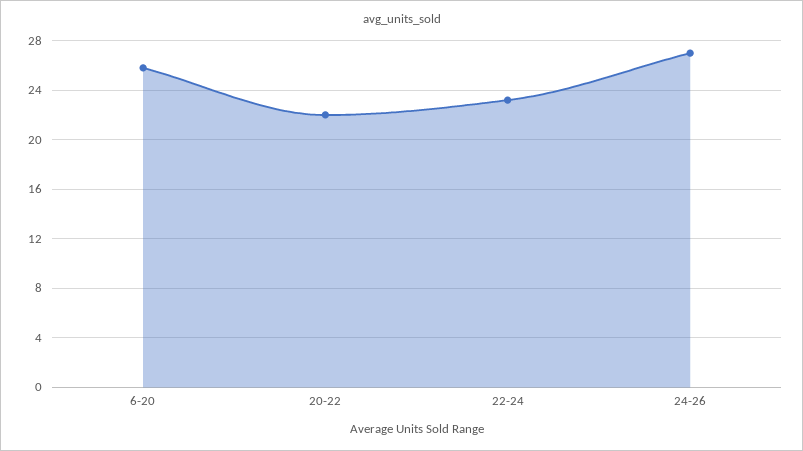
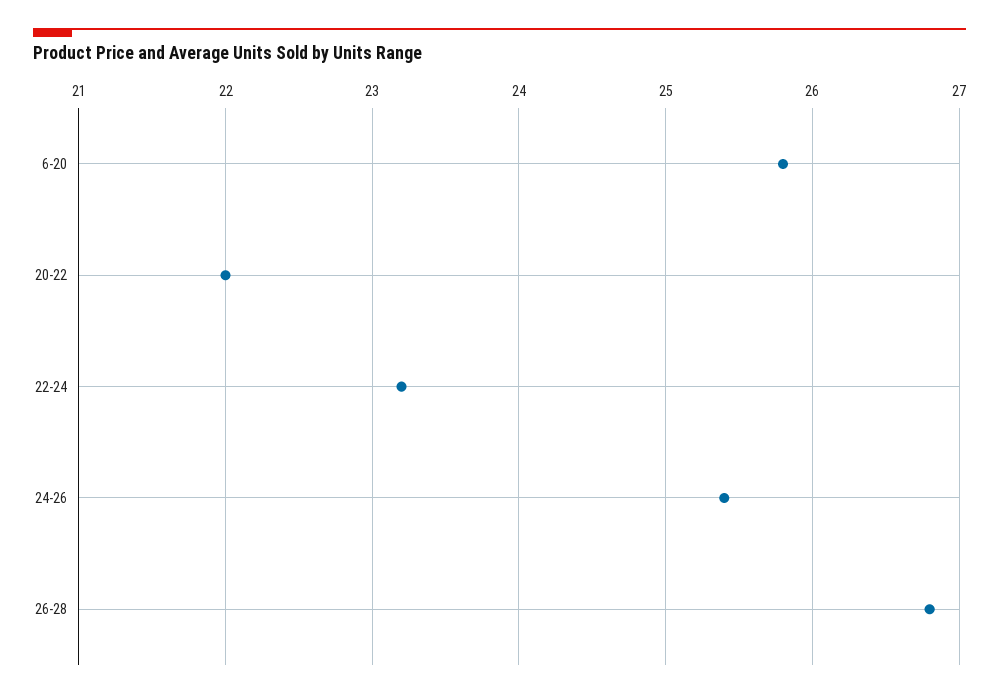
24-26: 27 -> 25.4
26-28: none -> 26.8

